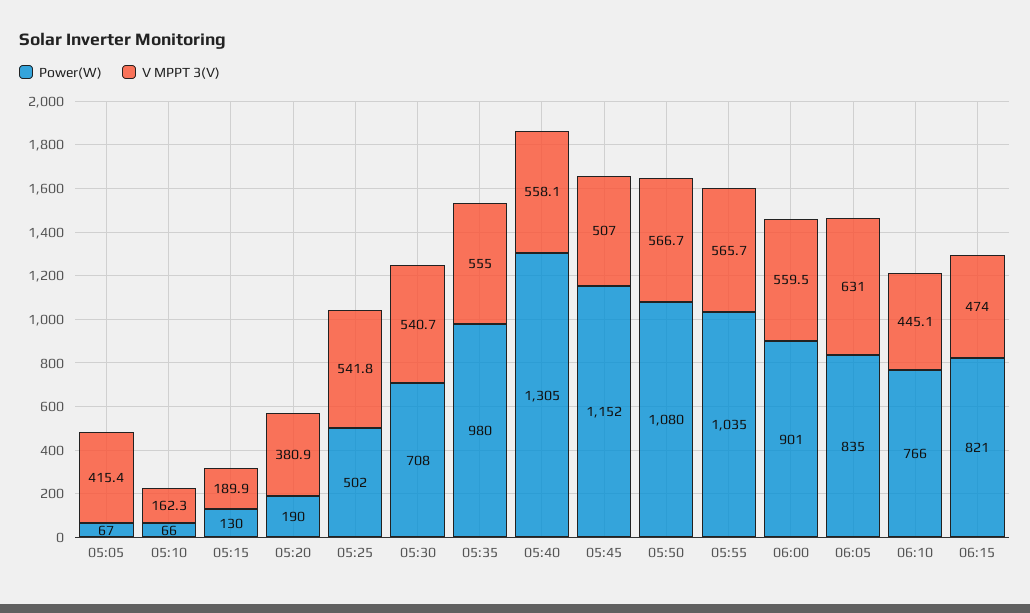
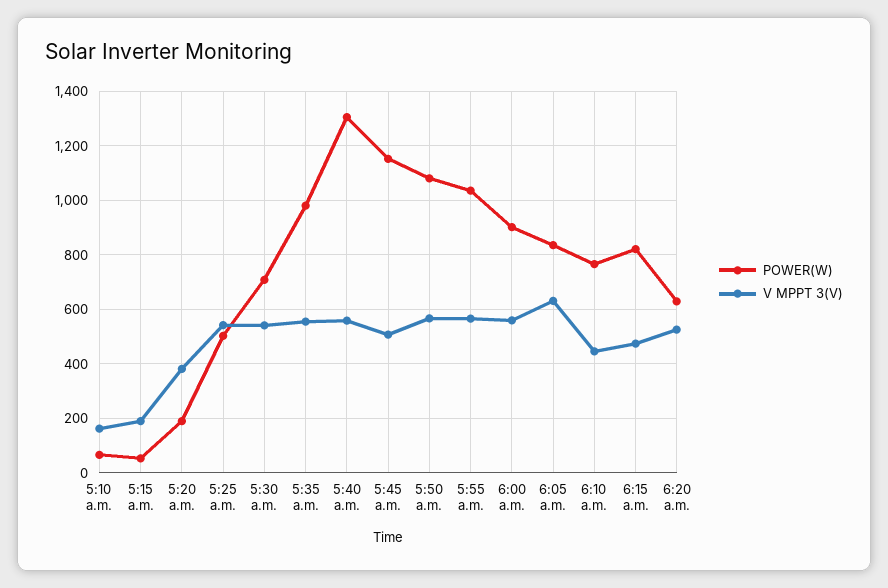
Power(W), 05:05: 67 -> none
V MPPT 3(V), 05:05: 415.4 -> none
Power(W), 05:15: 130 -> 50
Power(W), 6:20 a.m.: none -> 625
V MPPT 3(V), 6:20 a.m.: none -> 525

